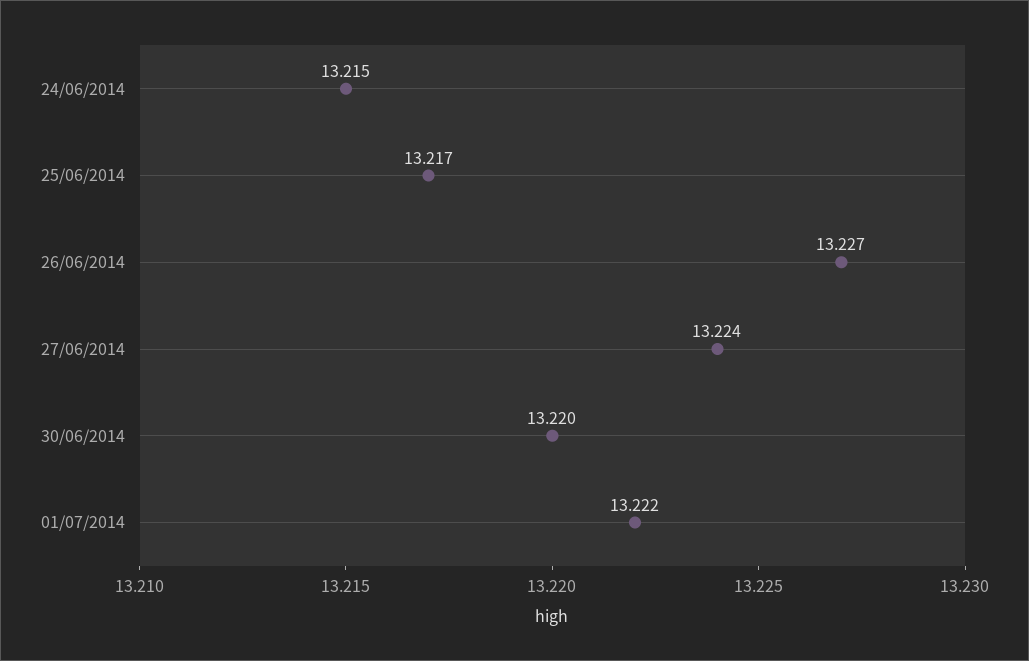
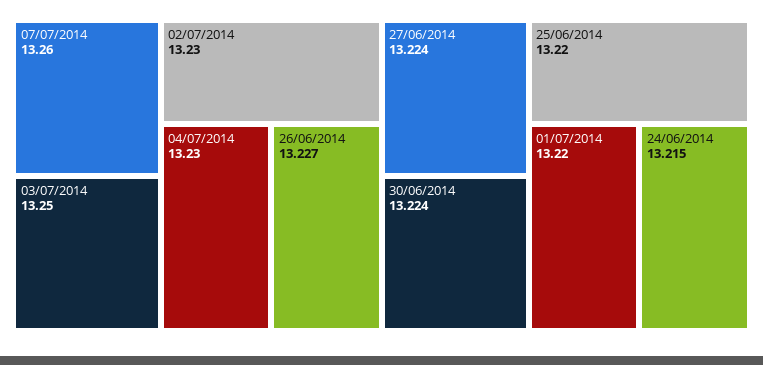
25/06/2014: 13.217 -> 13.22
30/06/2014: 13.22 -> 13.224
01/07/2014: 13.222 -> 13.22
07/07/2014: none -> 13.26
03/07/2014: none -> 13.25
02/07/2014: none -> 13.23
04/07/2014: none -> 13.23

